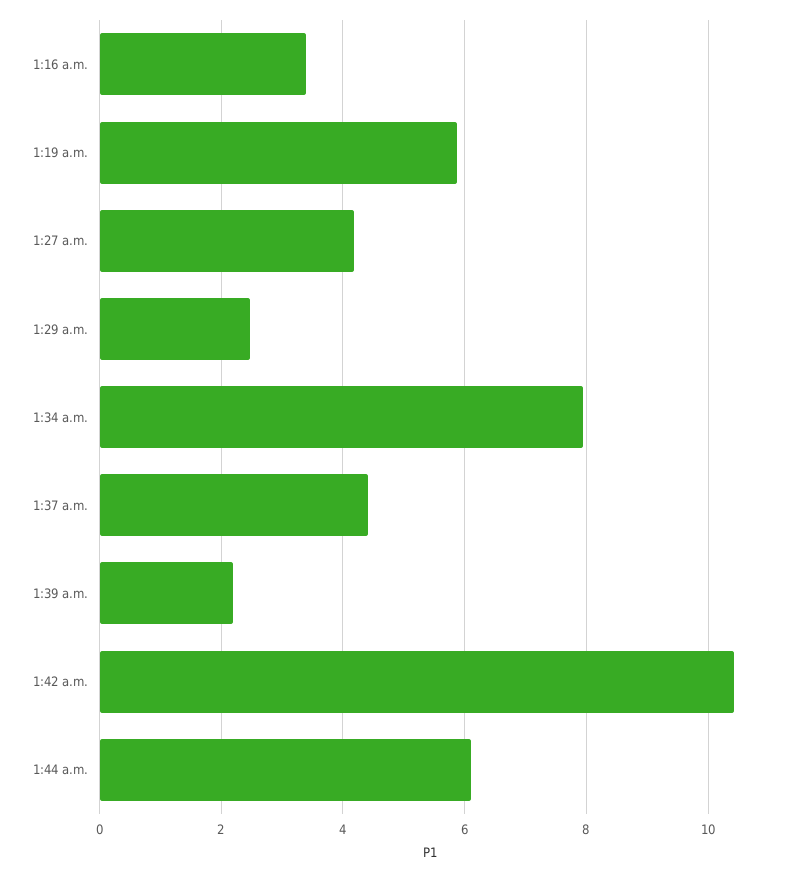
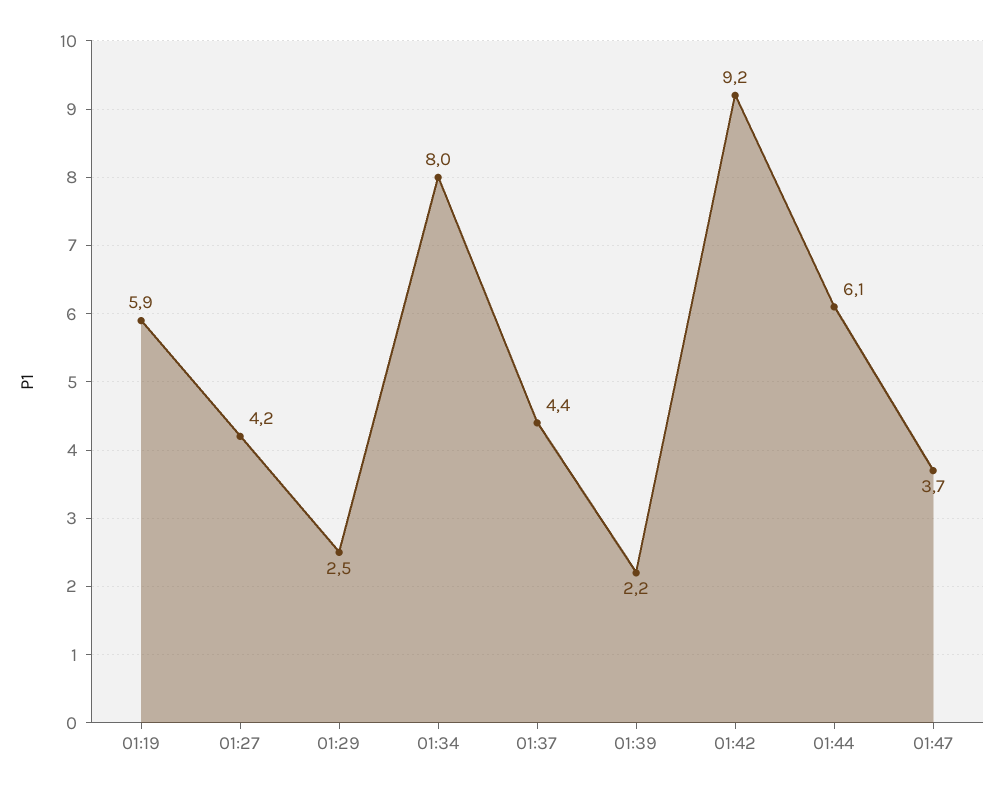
1:16 a.m.: 3.4 -> none
1:42 a.m.: 10.4 -> 9.2
01:47: none -> 3.7

